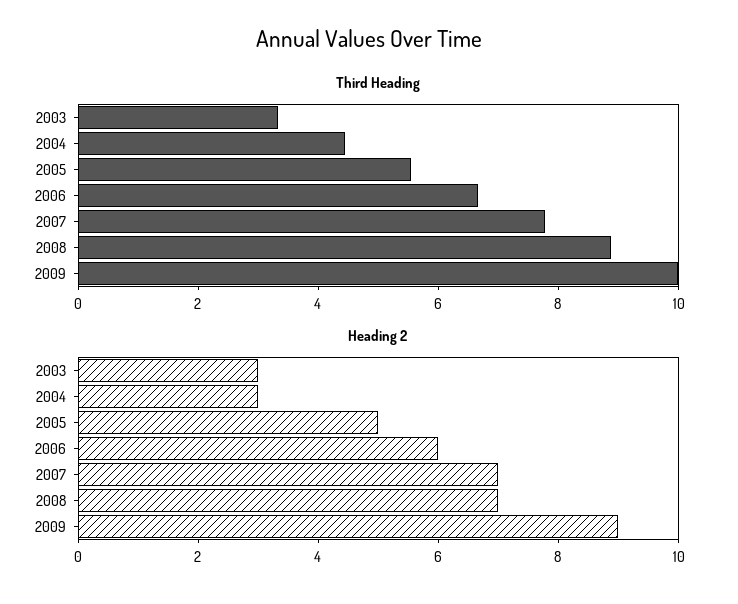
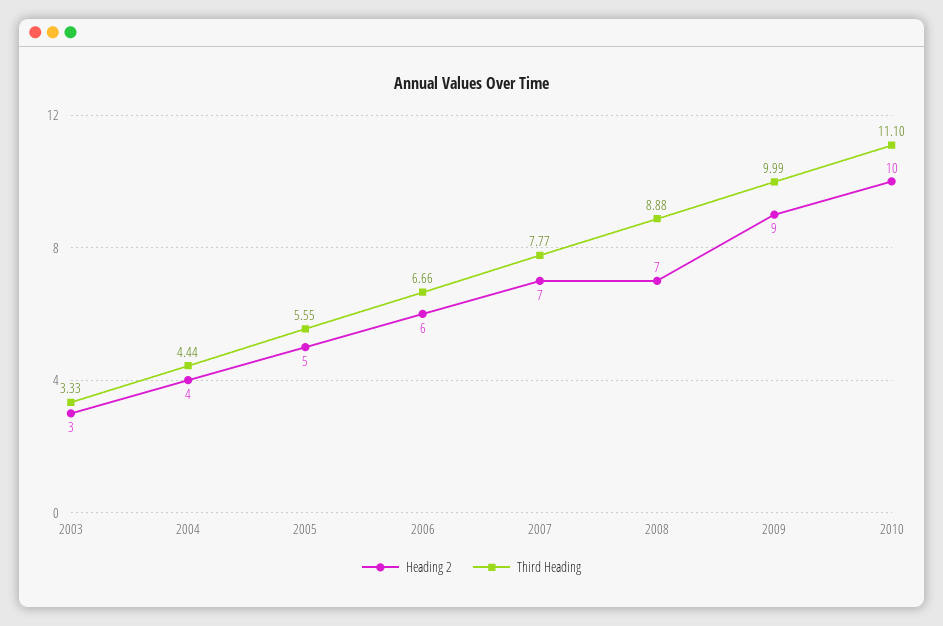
Heading 2, 2004: 3 -> 4
Heading 2, 2010: none -> 10
Third Heading, 2010: none -> 11.1

